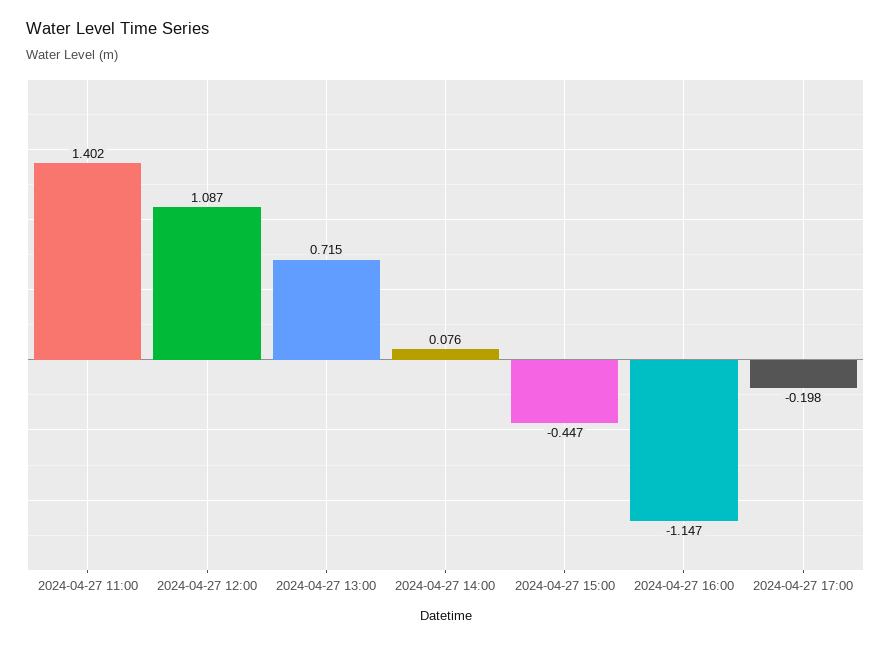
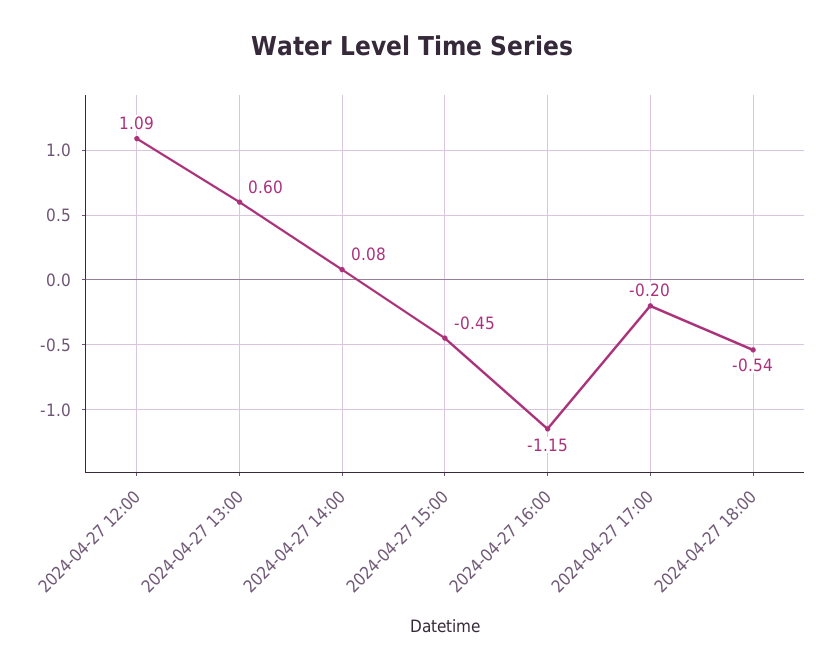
2024-04-27 11:00: 1.402 -> none
2024-04-27 13:00: 0.715 -> 0.6
2024-04-27 18:00: none -> -0.54

